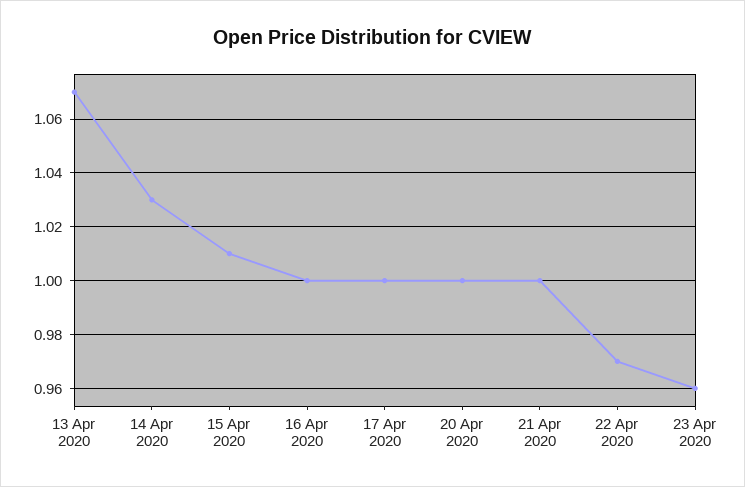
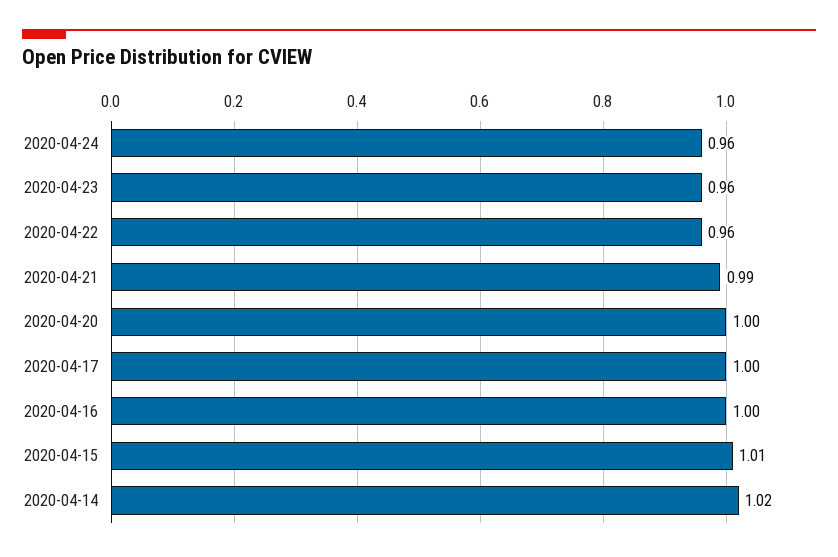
13 Apr 2020: 1.07 -> none
14 Apr 2020: 1.03 -> 1.02
21 Apr 2020: 1 -> 0.99
22 Apr 2020: 0.97 -> 0.96
2020-04-24: none -> 0.96

